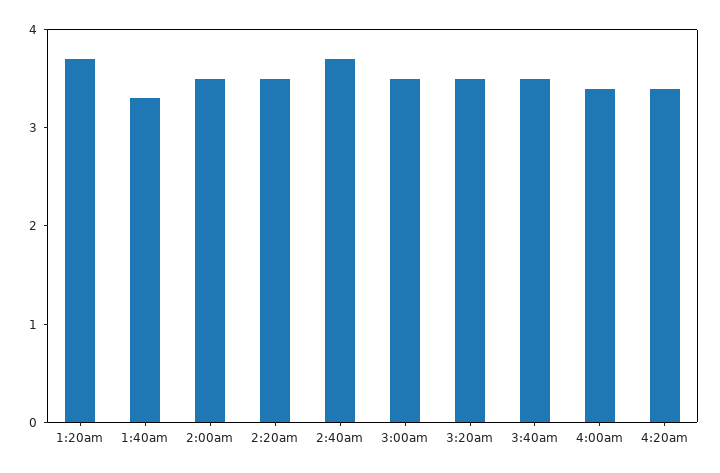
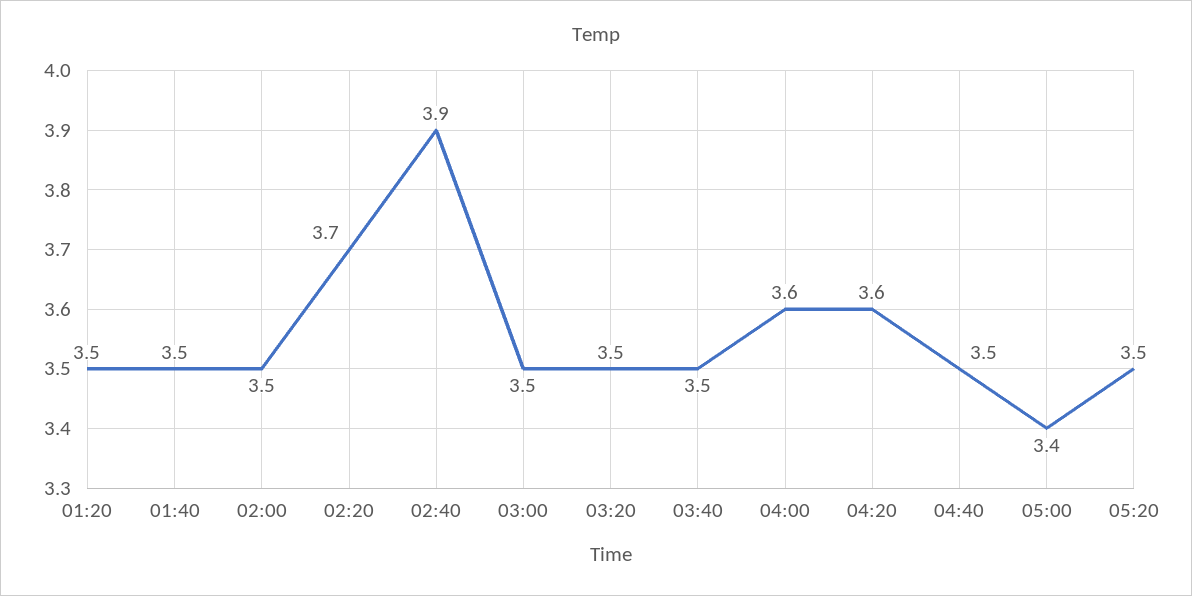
1:20am: 3.7 -> 3.5
1:40am: 3.3 -> 3.5
2:20am: 3.5 -> 3.7
2:40am: 3.7 -> 3.9
4:00am: 3.4 -> 3.6
4:20am: 3.4 -> 3.6
04:40: none -> 3.5
05:00: none -> 3.4
05:20: none -> 3.5

